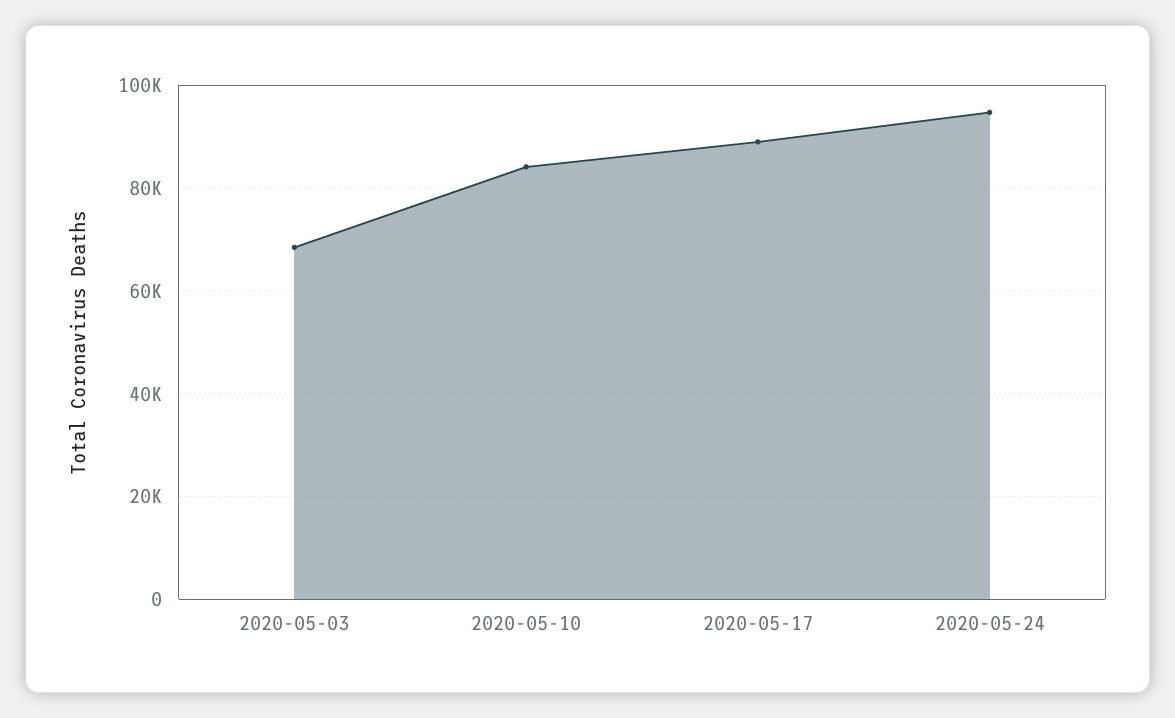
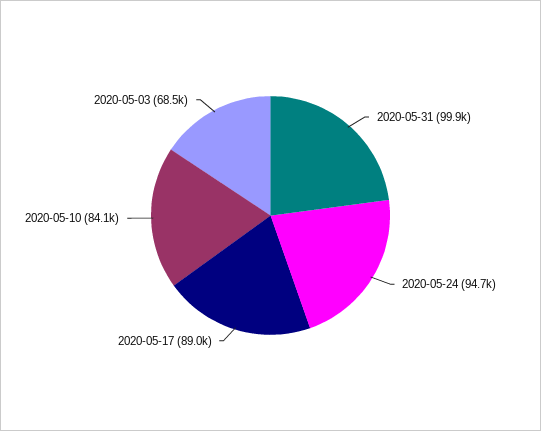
2020-05-31: none -> 99900

